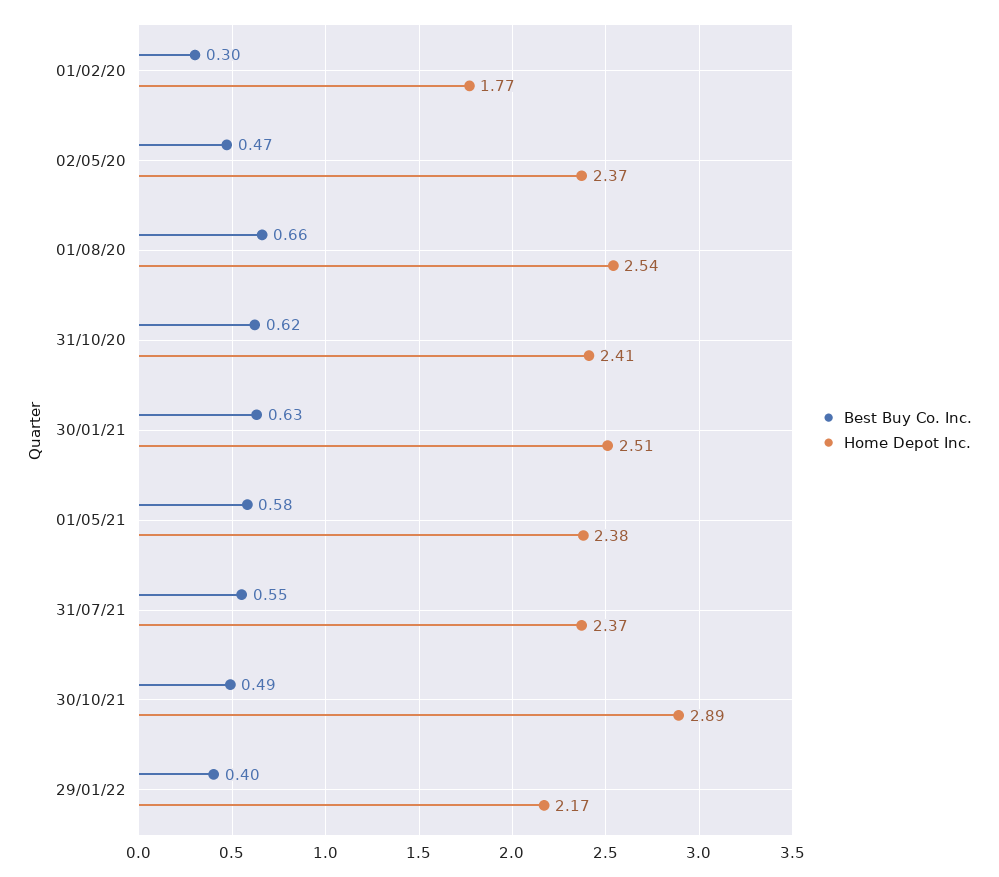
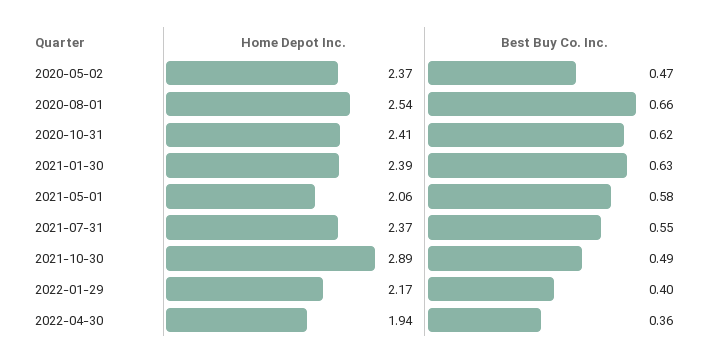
Best Buy Co. Inc., 01/02/20: 0.3 -> none
Home Depot Inc., 01/02/20: 1.77 -> none
Home Depot Inc., 30/01/21: 2.51 -> 2.39
Home Depot Inc., 01/05/21: 2.38 -> 2.06
Home Depot Inc., 2022-04-30: none -> 1.94
Best Buy Co. Inc., 2022-04-30: none -> 0.36

